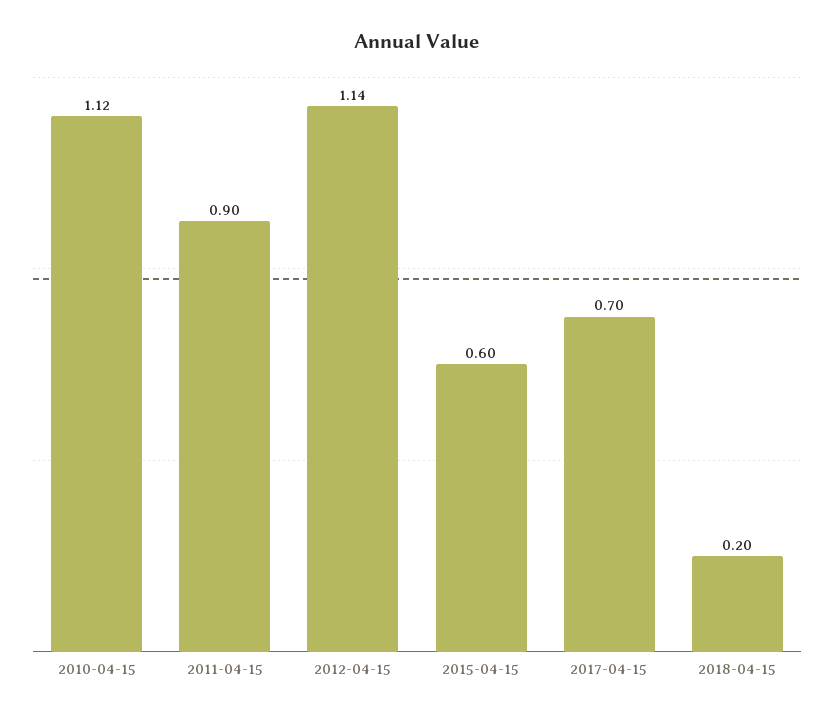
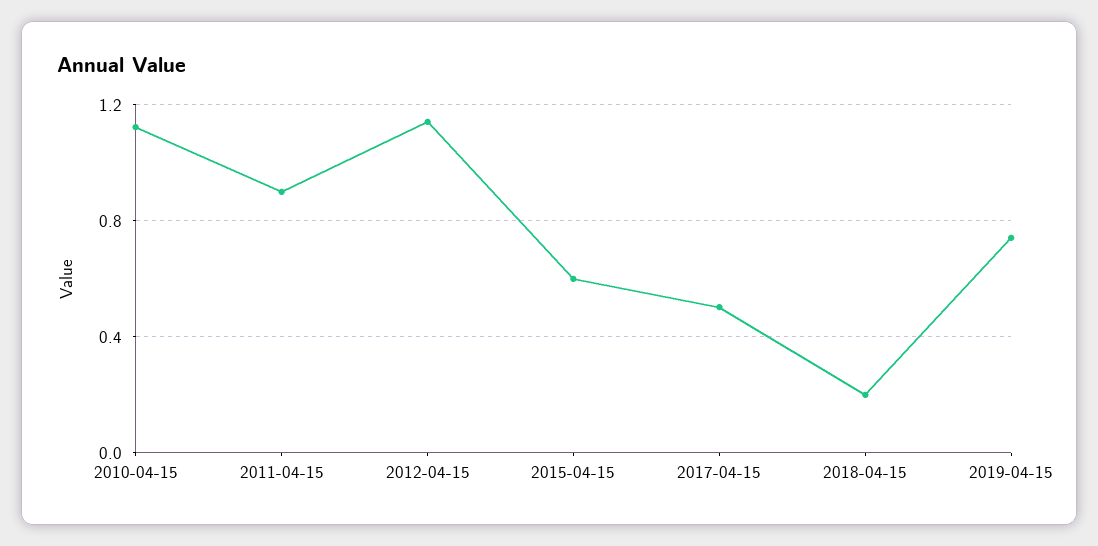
2017-04-15: 0.7 -> 0.5
2019-04-15: none -> 0.75

